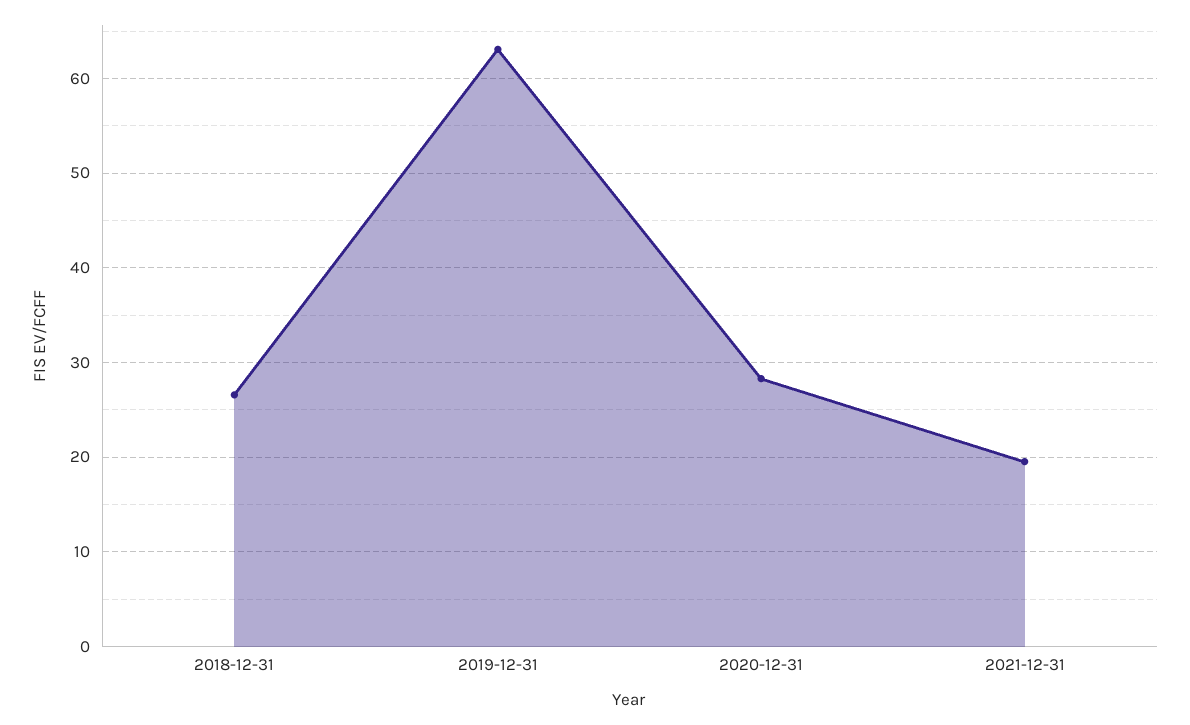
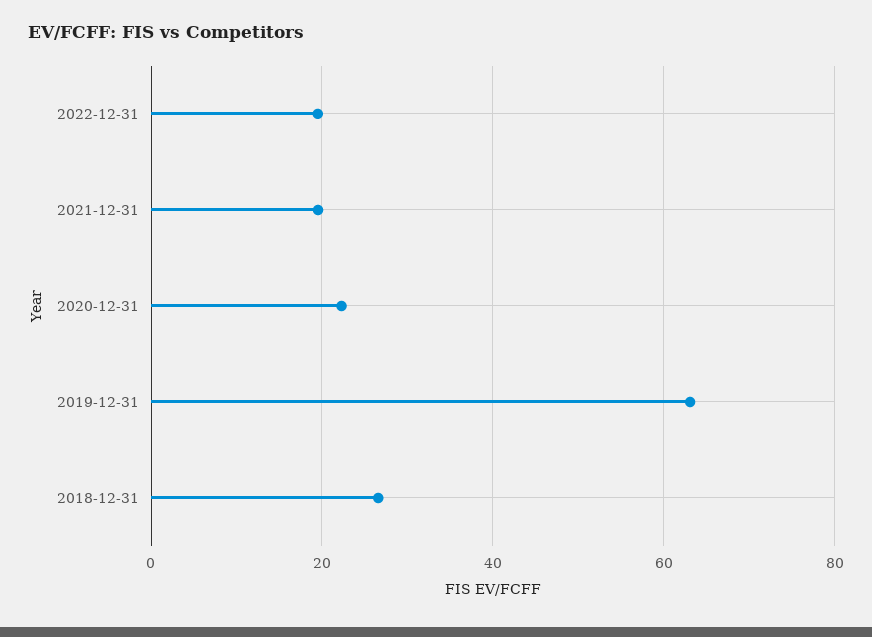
2020-12-31: 28 -> 22
2022-12-31: none -> 20

